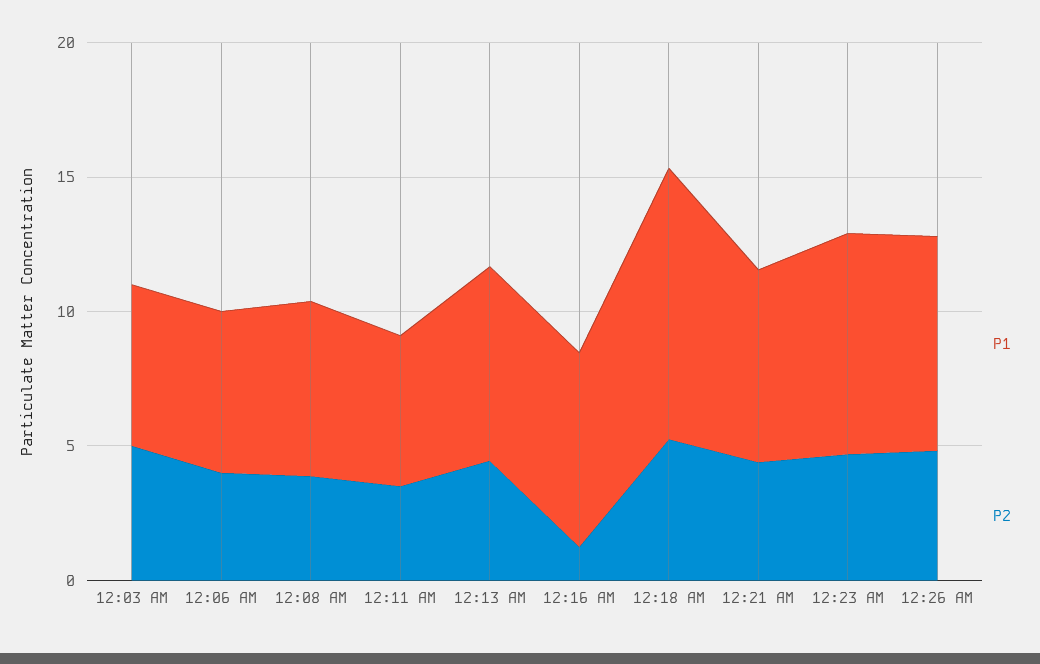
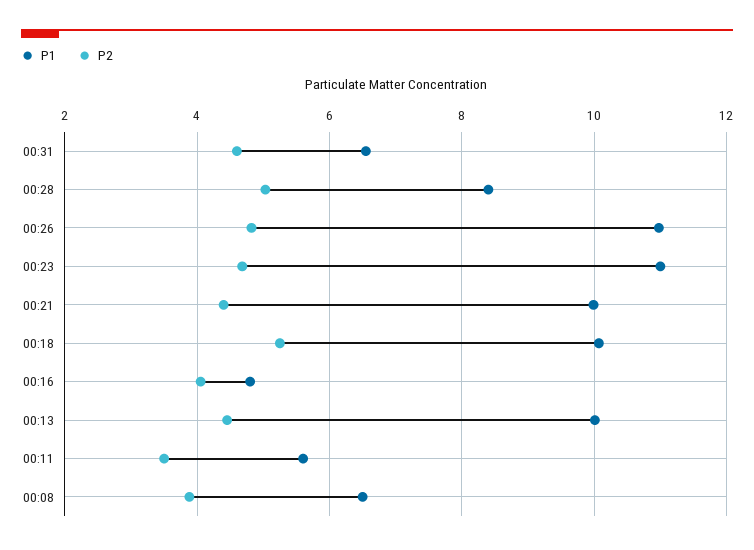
P1, 12:03 AM: 6 -> none
P2, 12:03 AM: 5 -> none
P1, 12:06 AM: 6 -> none
P2, 12:06 AM: 4 -> none
P1, 12:13 AM: 7 -> 10
P1, 12:16 AM: 7 -> 4.8
P2, 12:16 AM: 1 -> 4
P1, 12:21 AM: 7 -> 10
P1, 12:23 AM: 8 -> 11
P1, 12:26 AM: 8 -> 11
P1, 00:31: none -> 6.6
P2, 00:31: none -> 4.6
P1, 00:28: none -> 8.4
P2, 00:28: none -> 5

